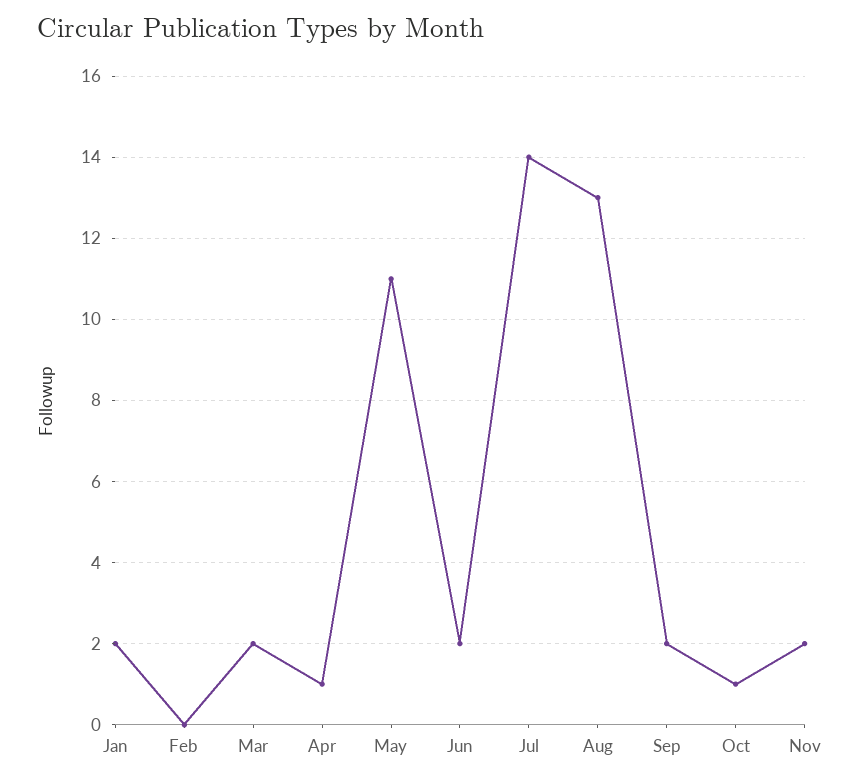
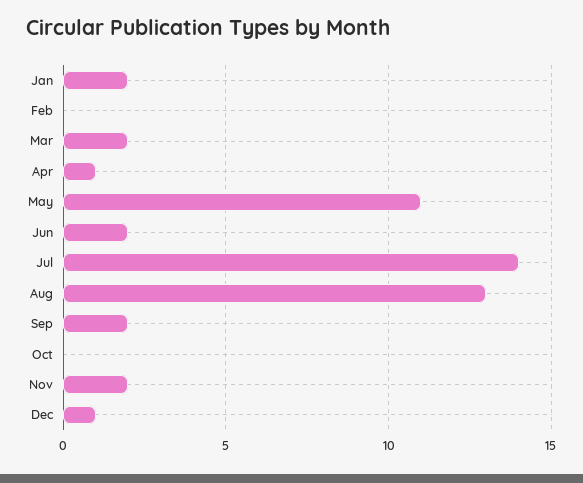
Oct: 1 -> 0
Dec: none -> 1

